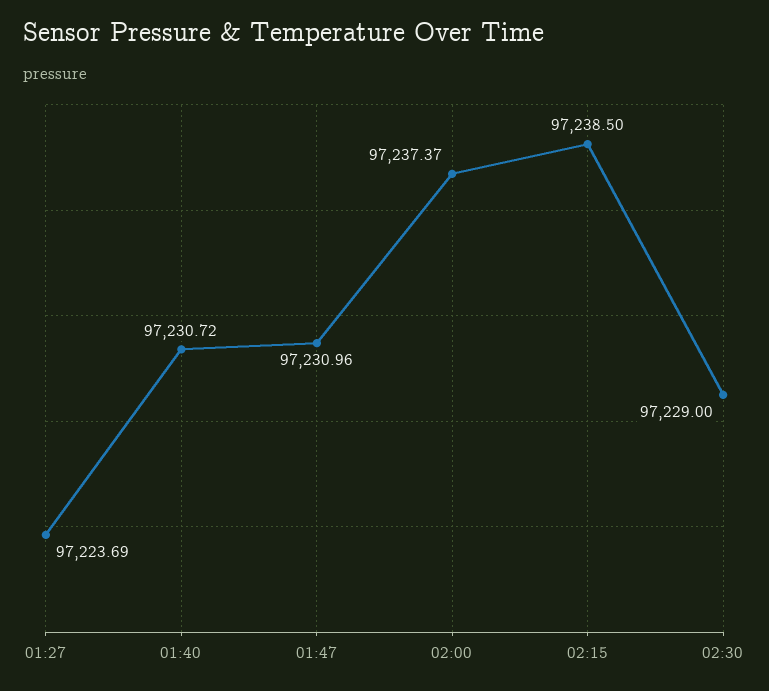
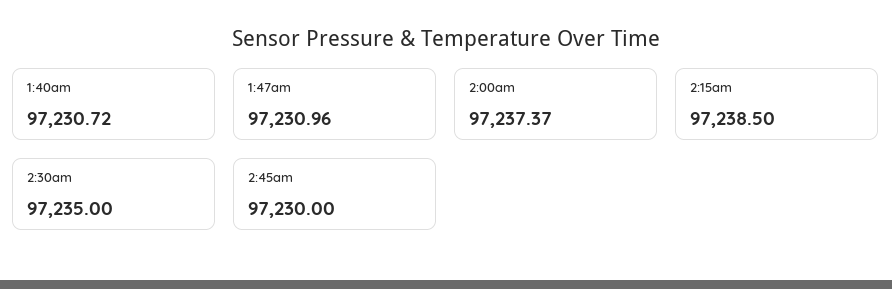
01:27: 97223.69 -> none
02:30: 97229 -> 97235
2:45am: none -> 97230

